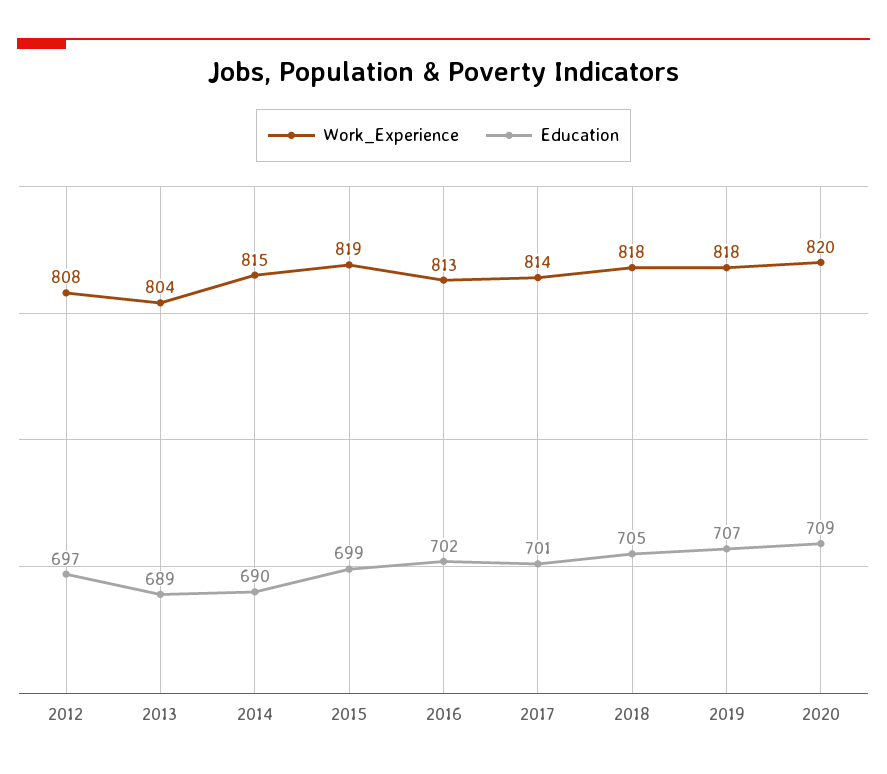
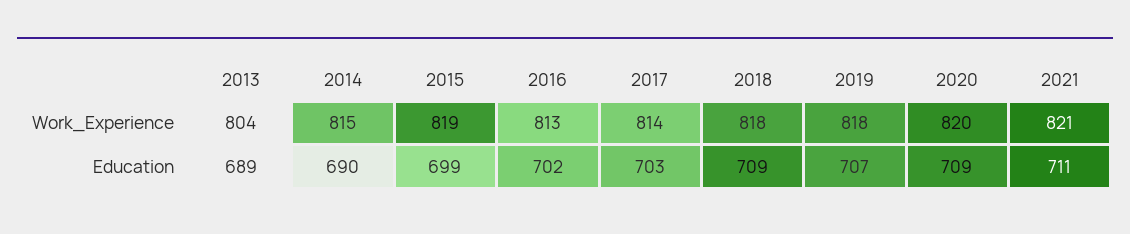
Work_Experience, 2012: 808 -> none
Education, 2012: 697 -> none
Education, 2017: 701 -> 703
Education, 2018: 705 -> 709
Work_Experience, 2021: none -> 821
Education, 2021: none -> 711

